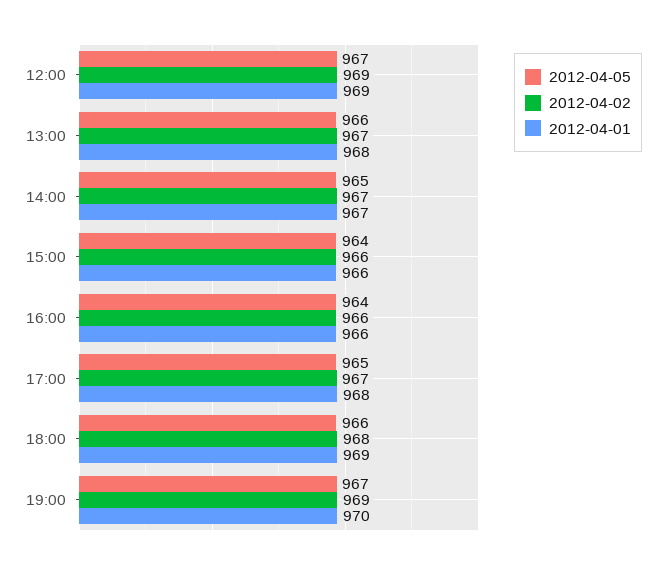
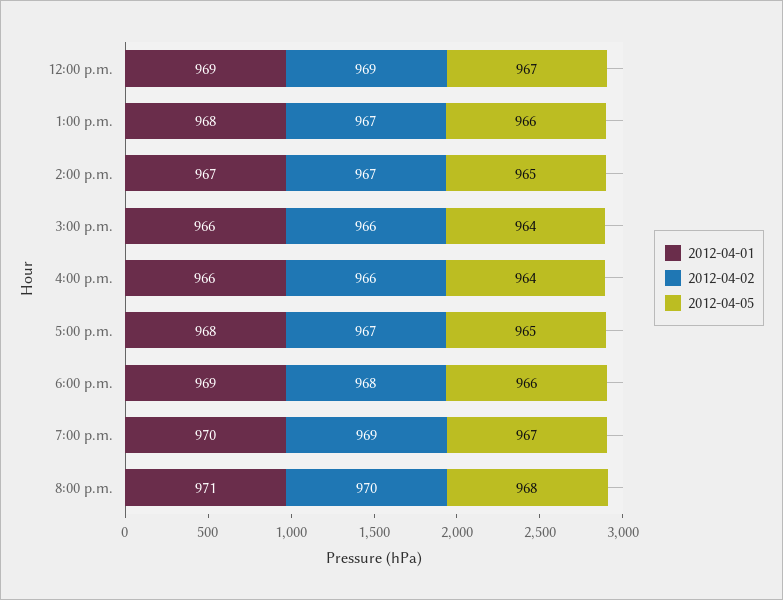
2012-04-01, 8:00 p.m.: none -> 971
2012-04-02, 8:00 p.m.: none -> 970
2012-04-05, 8:00 p.m.: none -> 968

